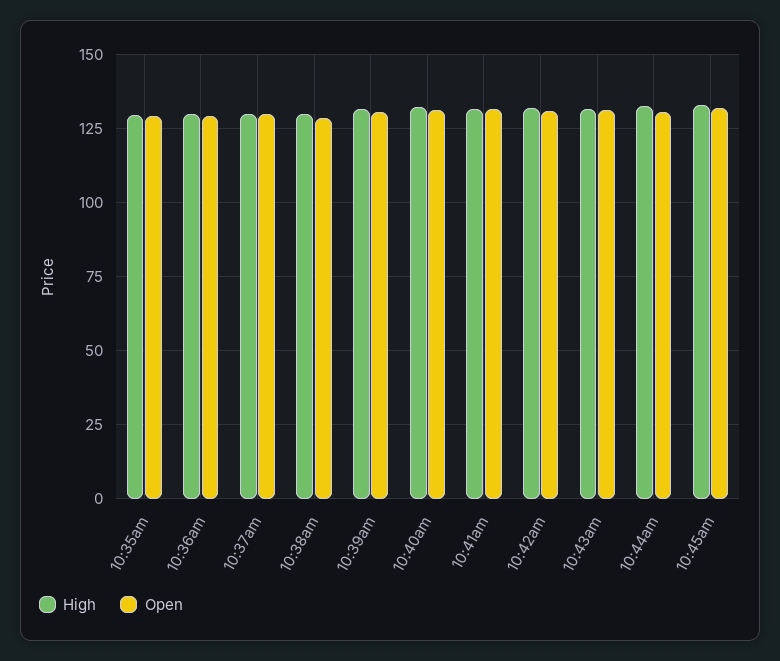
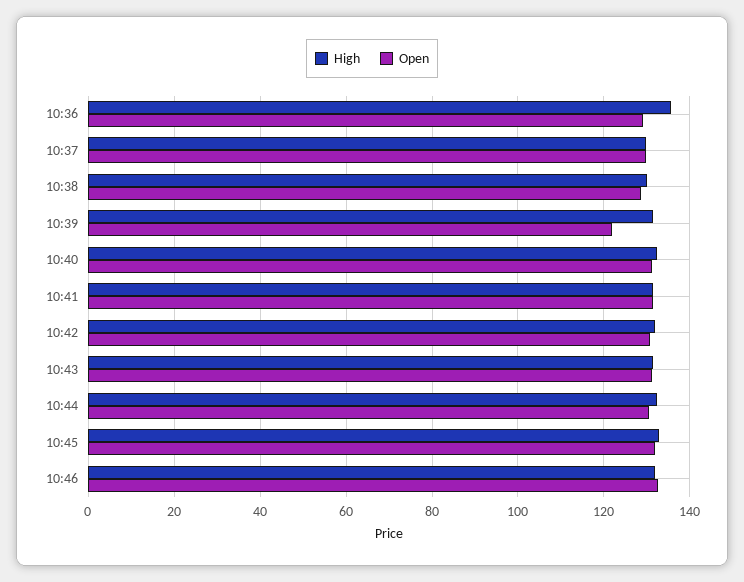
High, 10:35am: 130 -> none
Open, 10:35am: 130 -> none
High, 10:36am: 130 -> 136
Open, 10:39am: 130 -> 122
High, 10:46: none -> 132
Open, 10:46: none -> 132

